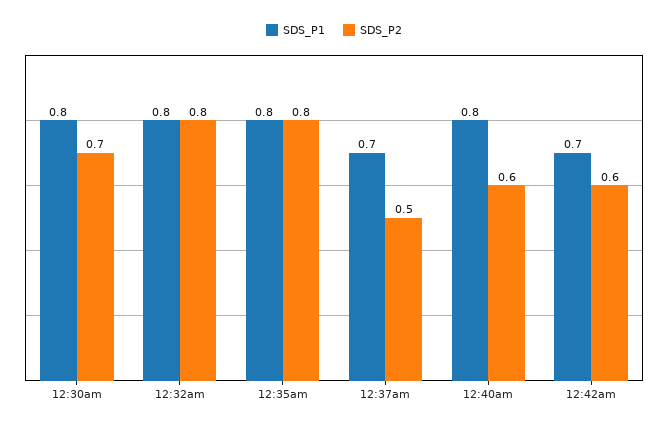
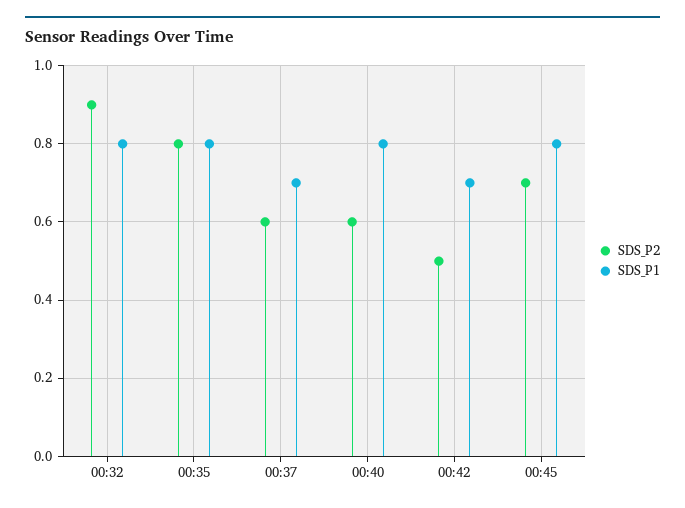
SDS_P1, 12:30am: 0.8 -> none
SDS_P2, 12:30am: 0.7 -> none
SDS_P2, 12:32am: 0.8 -> 0.9
SDS_P2, 12:37am: 0.5 -> 0.6
SDS_P2, 12:42am: 0.6 -> 0.5
SDS_P2, 00:45: none -> 0.7
SDS_P1, 00:45: none -> 0.8

